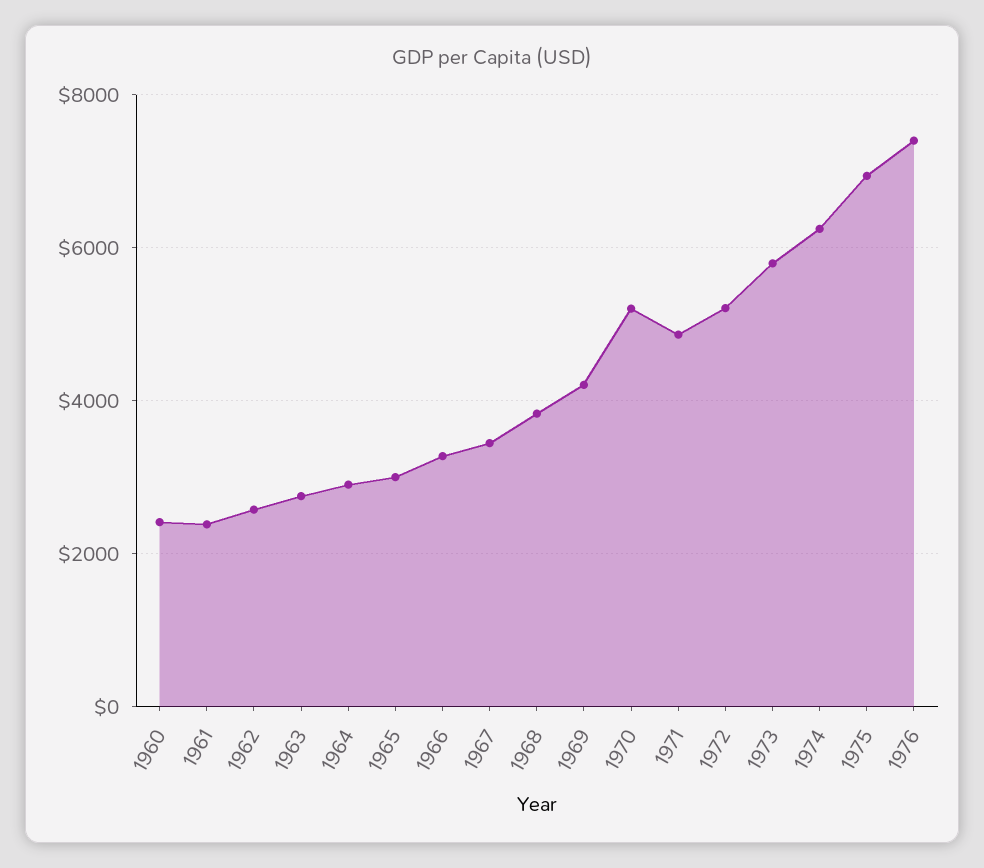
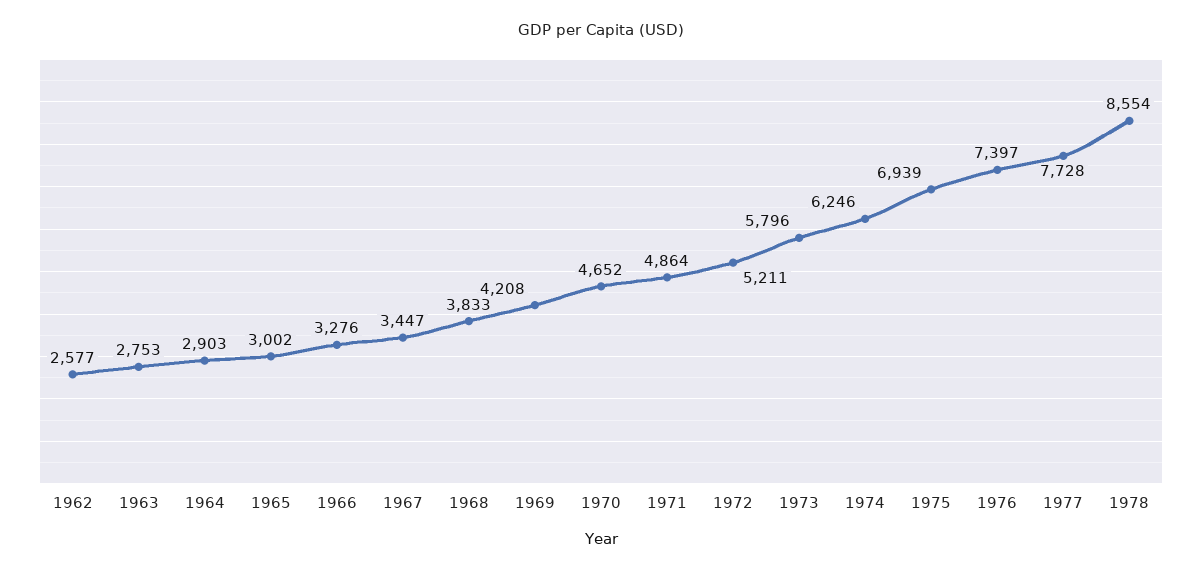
1960: 2400 -> none
1961: 2400 -> none
1970: 5200 -> 4652
1977: none -> 7728
1978: none -> 8554

